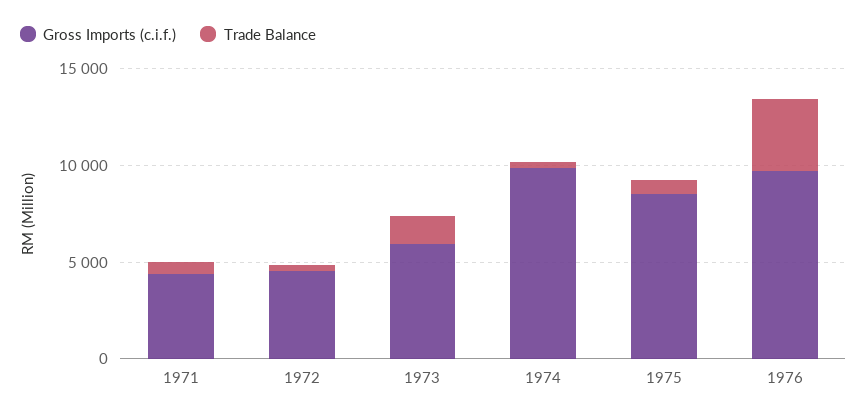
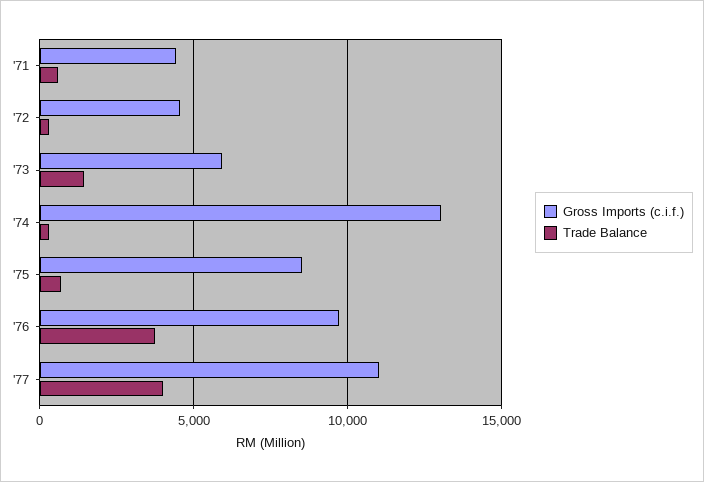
Gross Imports (c.i.f.), 1974: 10000 -> 13000
Gross Imports (c.i.f.), '77: none -> 11000
Trade Balance, '77: none -> 4000

